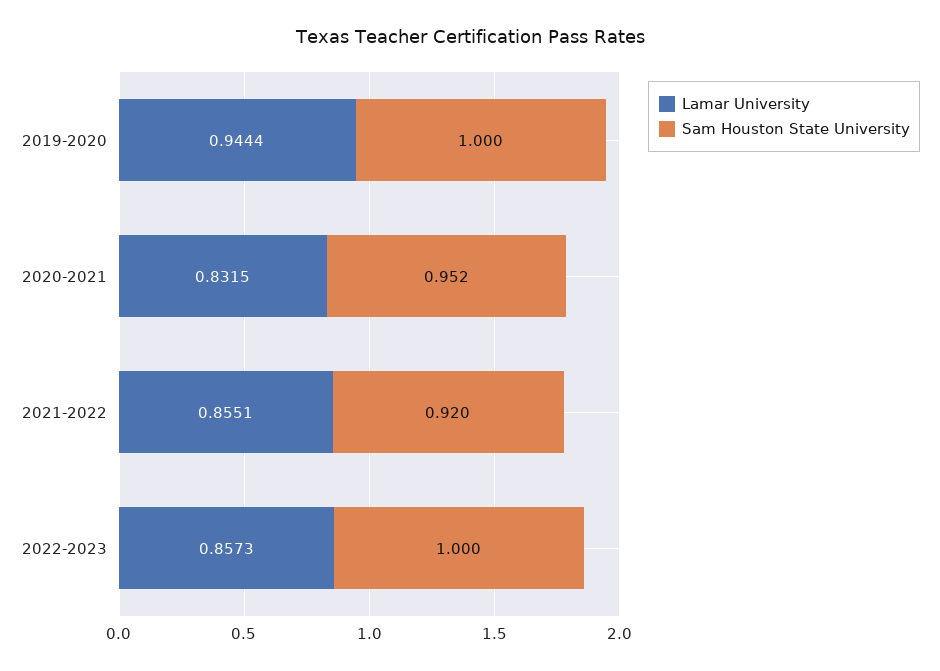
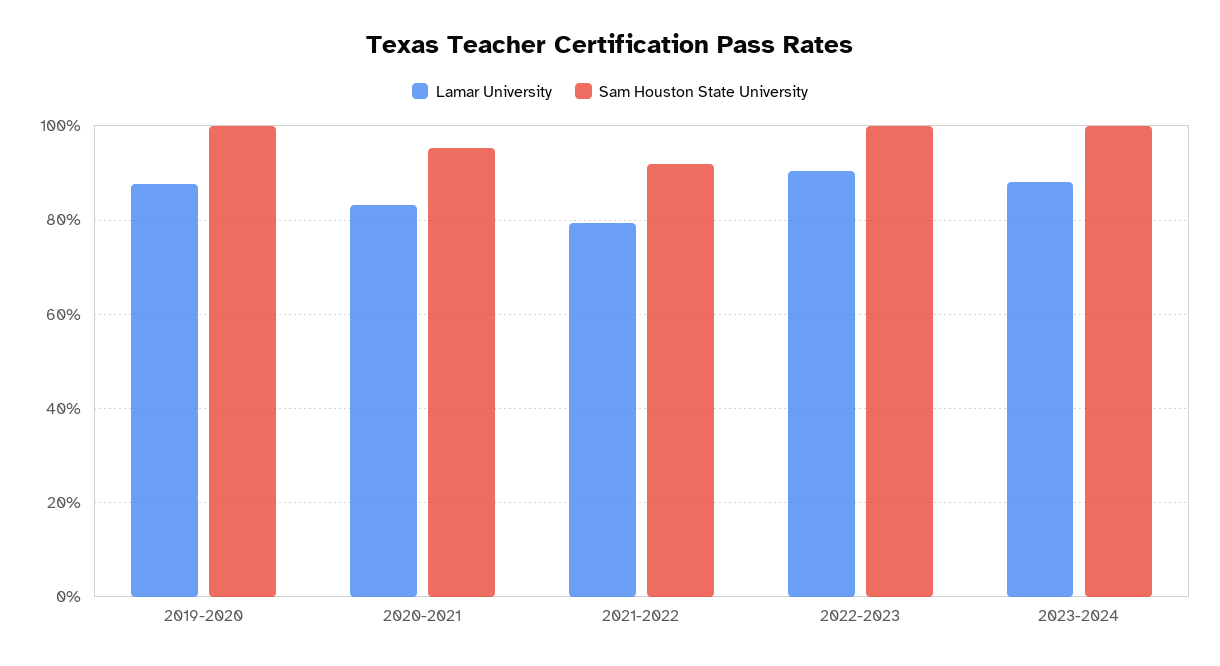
Lamar University, 2019-2020: 0.9444 -> 0.88
Lamar University, 2021-2022: 0.8551 -> 0.8
Lamar University, 2022-2023: 0.8573 -> 0.9
Lamar University, 2023-2024: none -> 0.88
Sam Houston State University, 2023-2024: none -> 1

